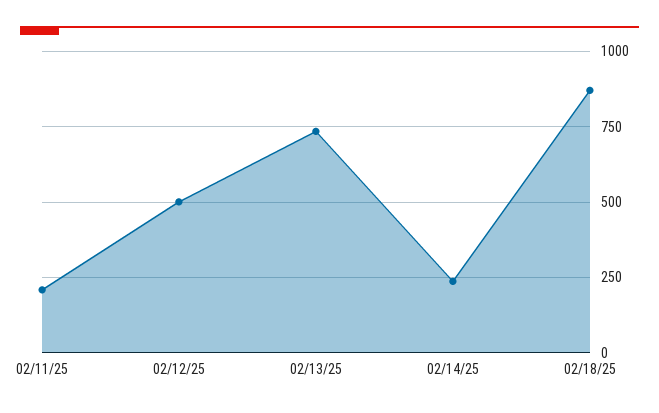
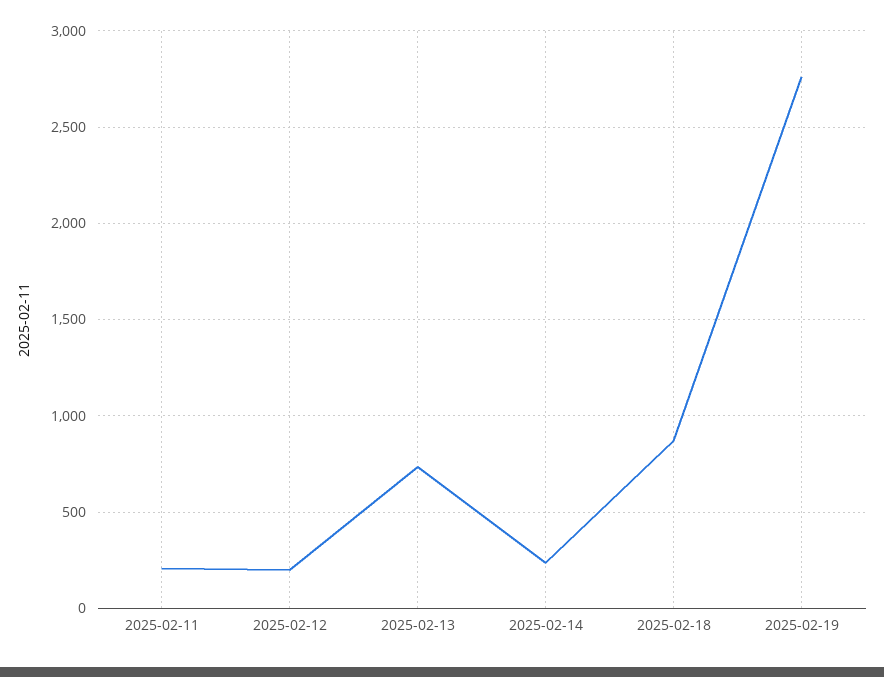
02/12/25: 500 -> 200
2025-02-19: none -> 2750

